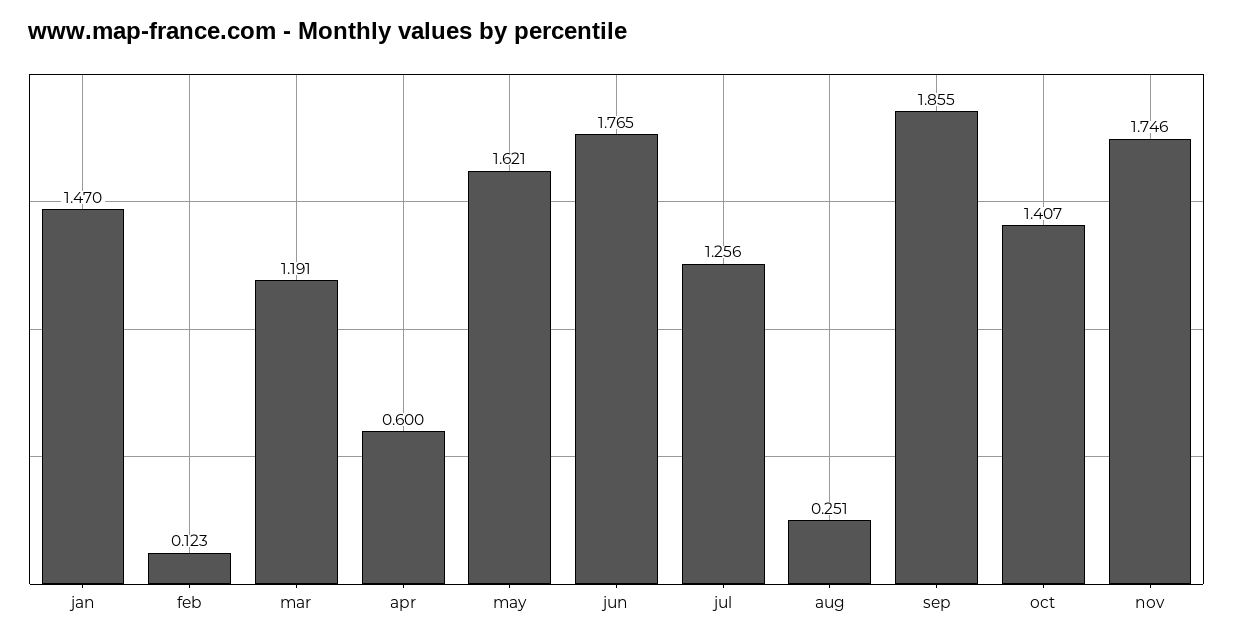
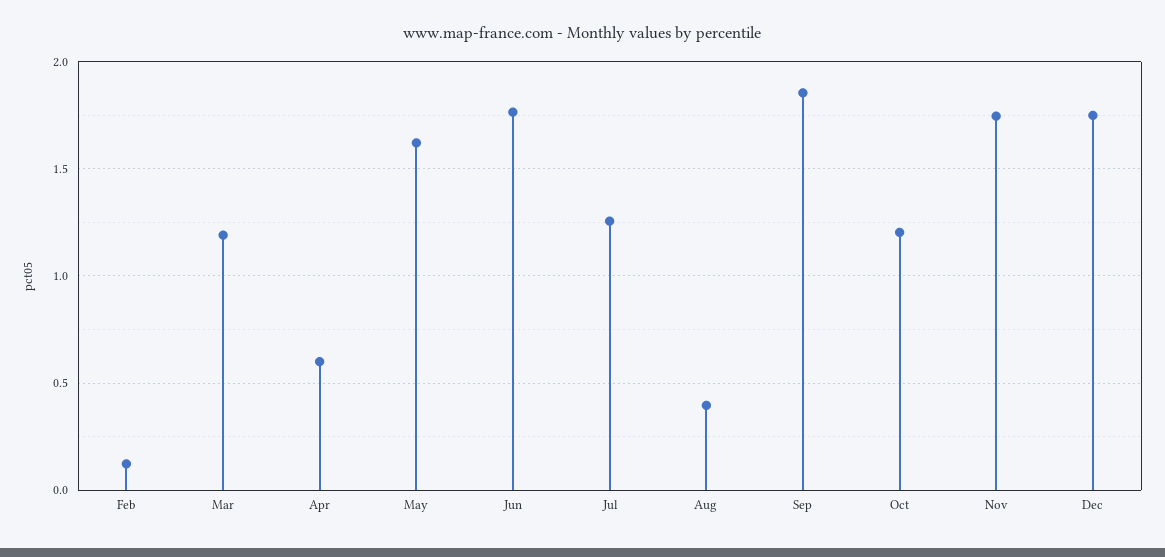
jan: 1.47 -> none
aug: 0.251 -> 0.4
oct: 1.407 -> 1.2
Dec: none -> 1.75

